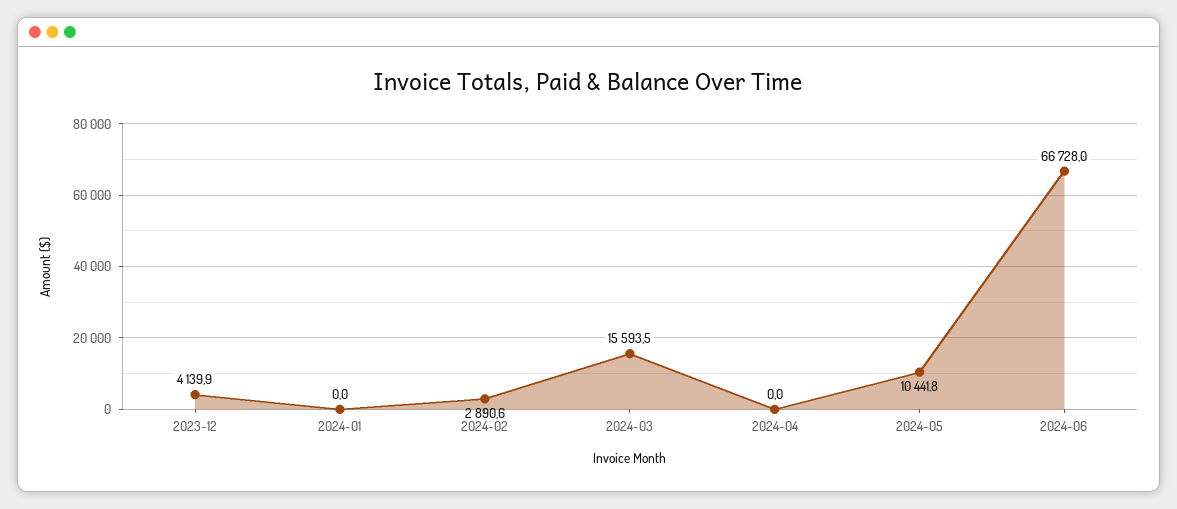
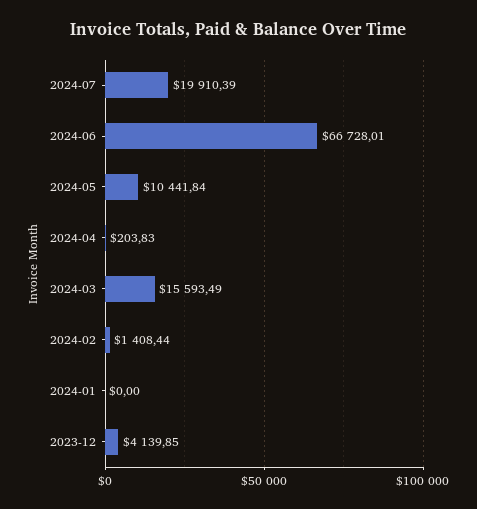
2024-02: 2890.6 -> 1408.44
2024-04: 0 -> 203.83
2024-07: none -> 19910.39

